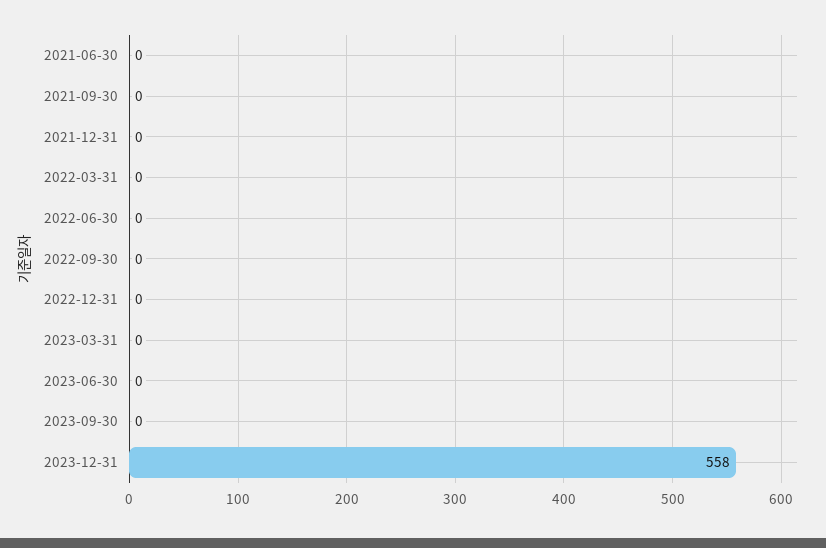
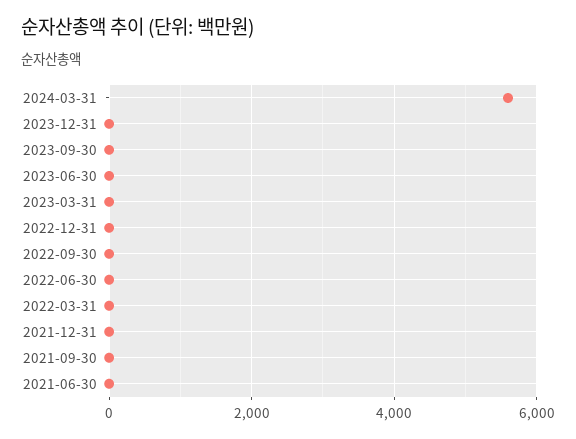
2023-12-31: 558 -> 0
2024-03-31: none -> 5600

